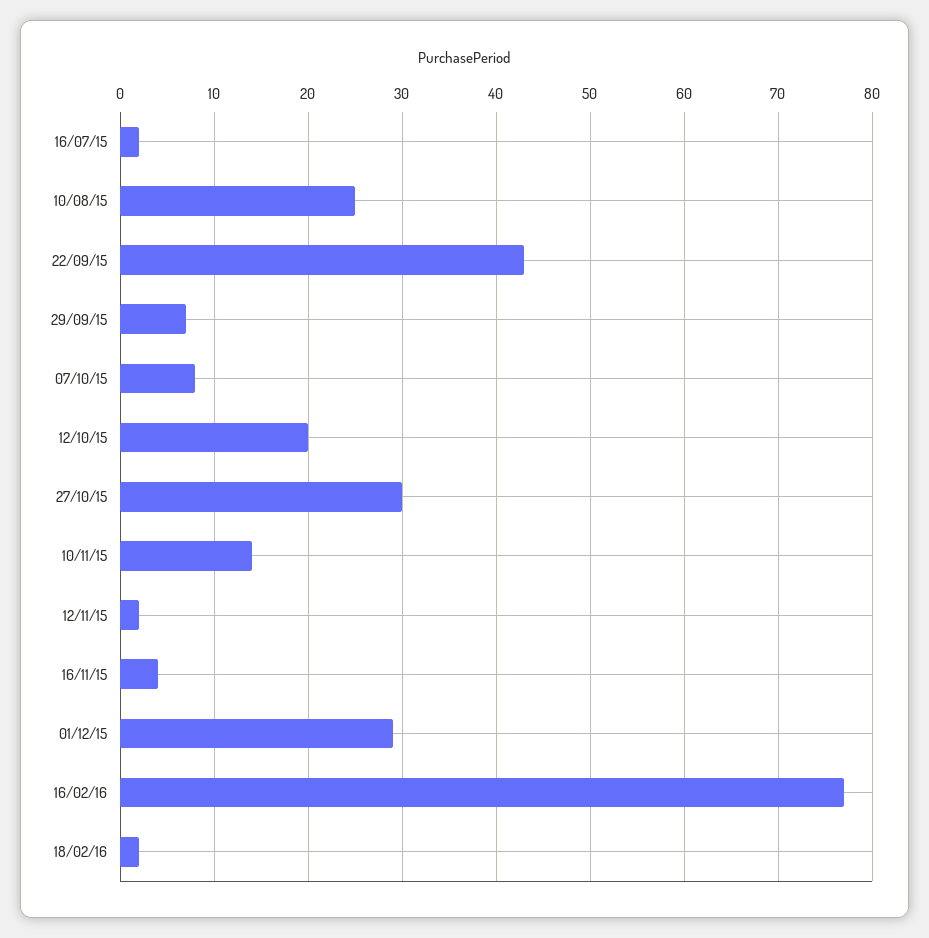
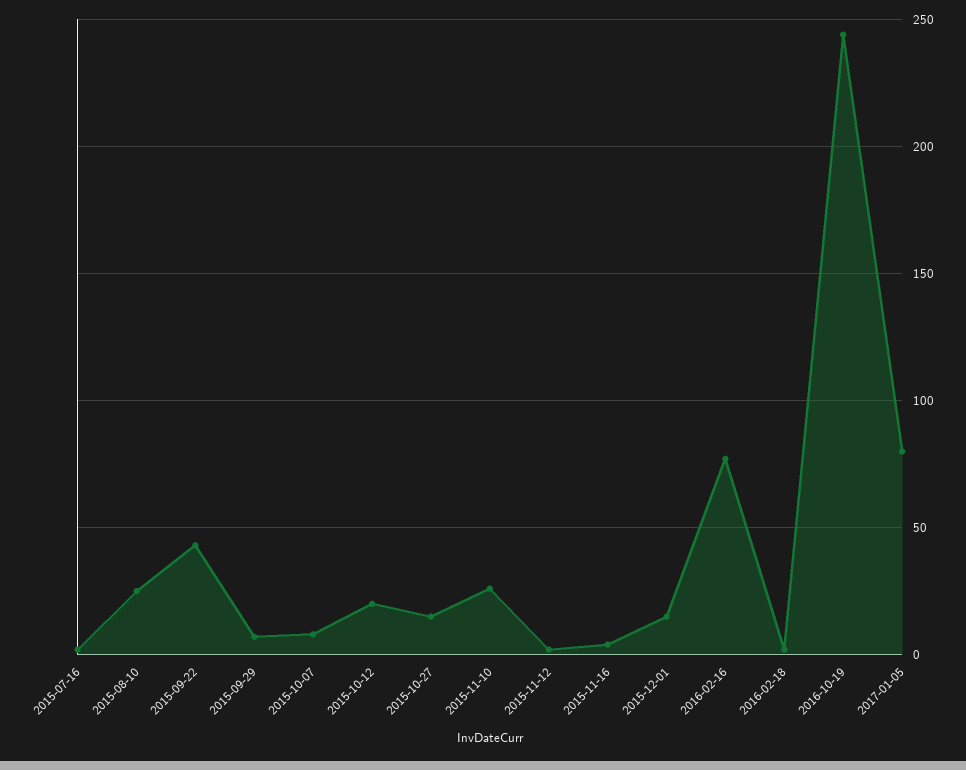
27/10/15: 30 -> 15
10/11/15: 14 -> 25
01/12/15: 29 -> 15
2016-10-19: none -> 245
2017-01-05: none -> 80

